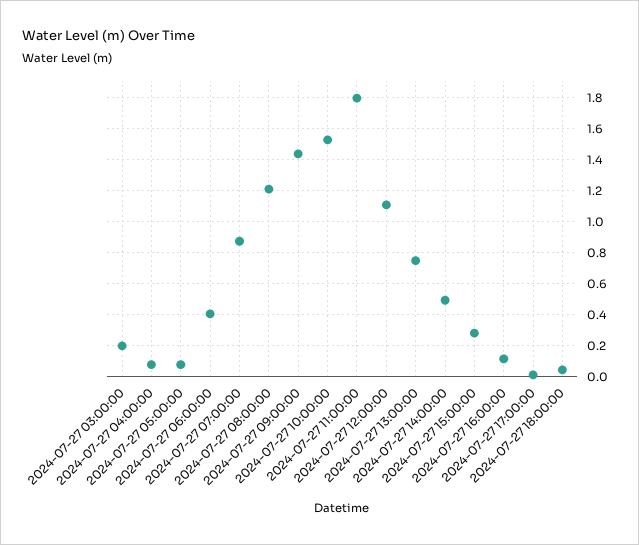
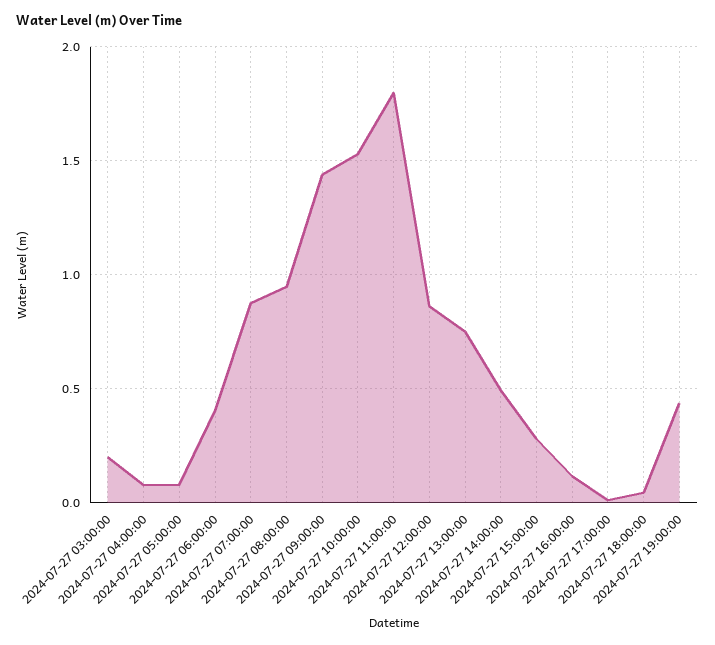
2024-07-27 08:00:00: 1.2 -> 0.95
2024-07-27 12:00:00: 1.1 -> 0.85
2024-07-27 19:00:00: none -> 0.45

